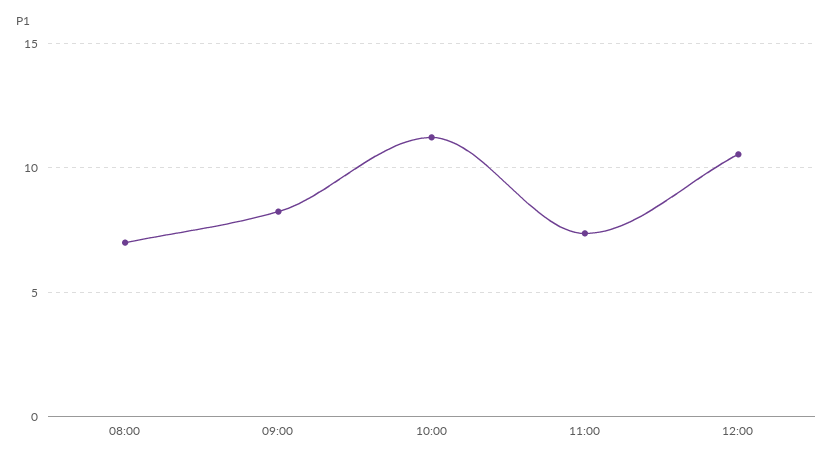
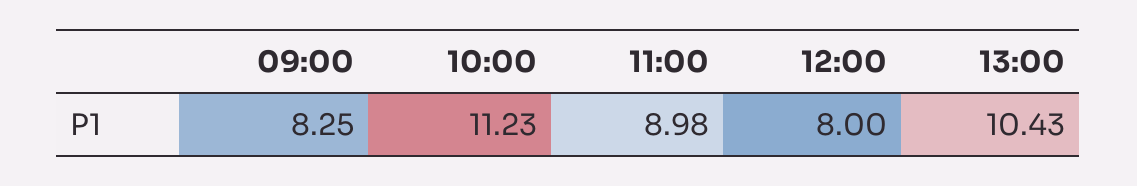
08:00: 7 -> none
11:00: 7.5 -> 8.98
12:00: 10.5 -> 8
13:00: none -> 10.43

